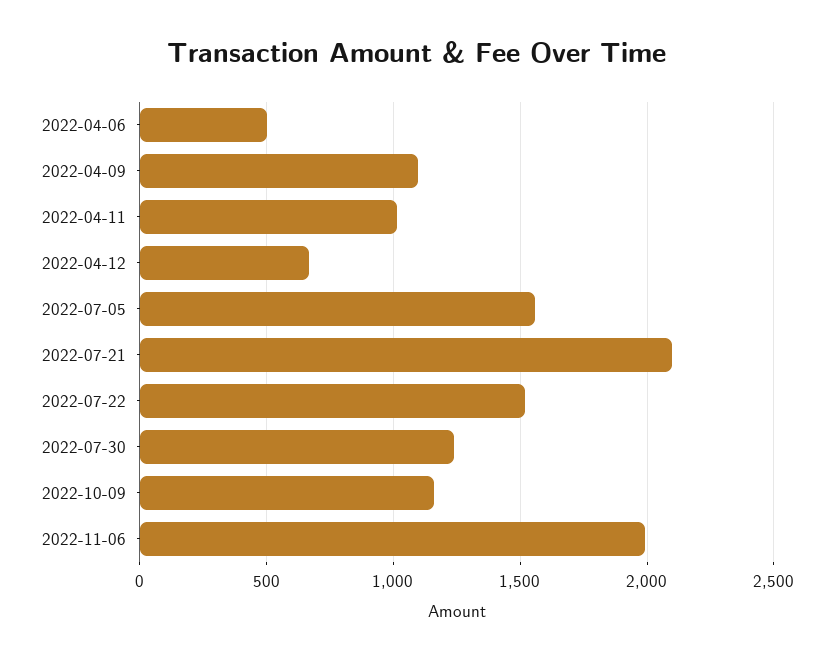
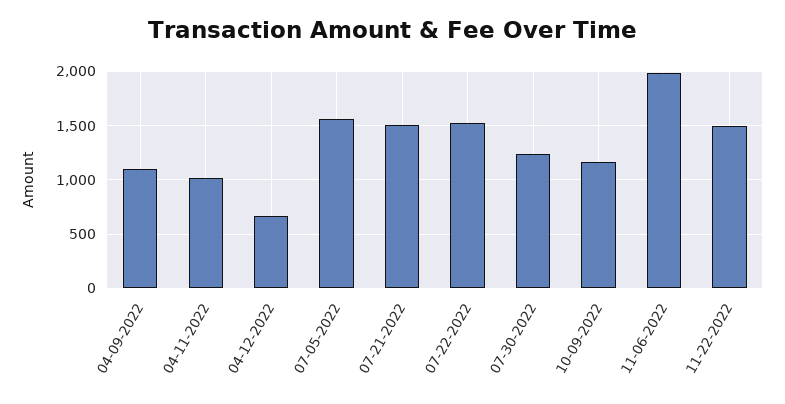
2022-04-06: 500 -> none
2022-07-21: 2100 -> 1500
11-22-2022: none -> 1500

